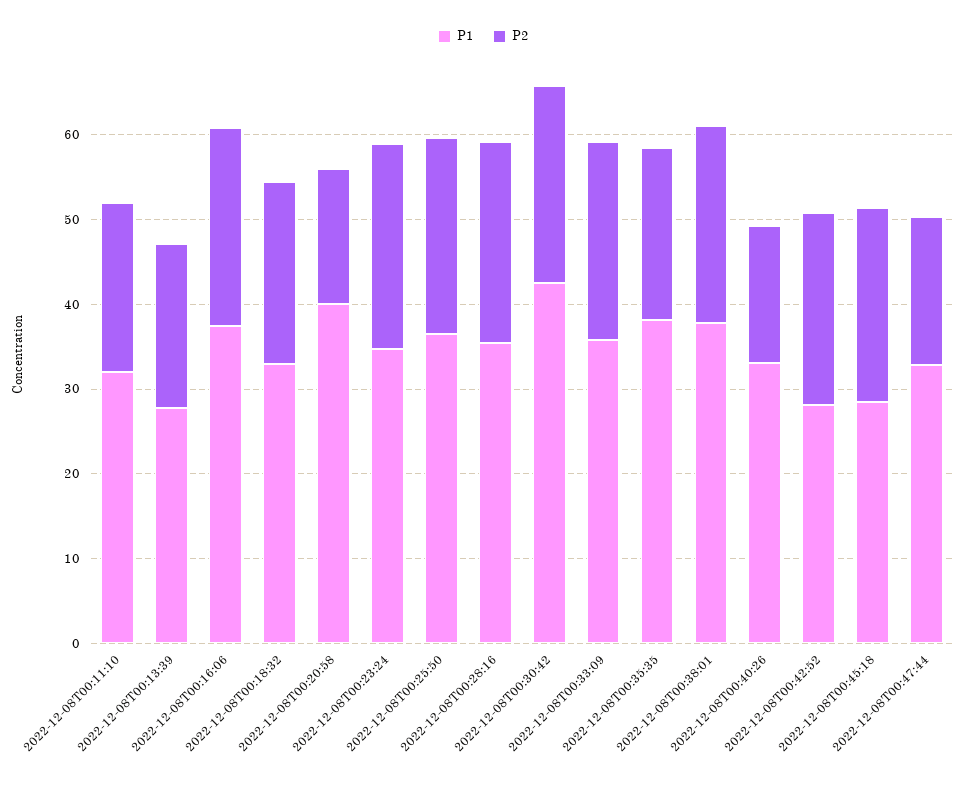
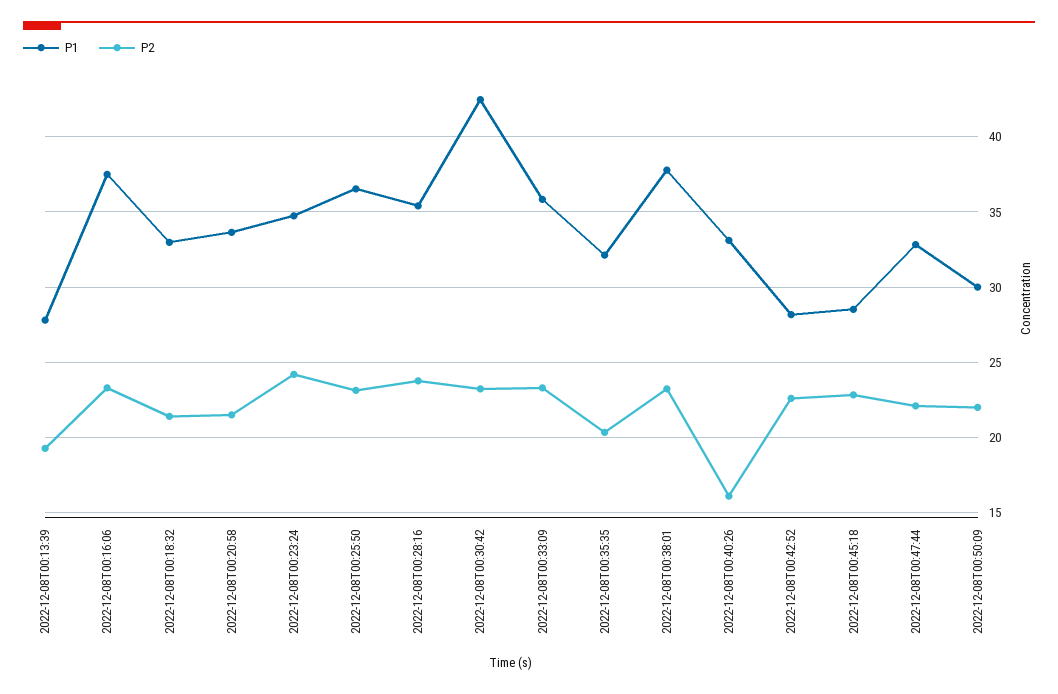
P1, 2022-12-08T00:11:10: 32 -> none
P2, 2022-12-08T00:11:10: 20 -> none
P1, 2022-12-08T00:20:58: 40 -> 33.5
P2, 2022-12-08T00:20:58: 16 -> 21.5
P1, 2022-12-08T00:35:35: 38 -> 32
P2, 2022-12-08T00:47:44: 18 -> 22
P1, 2022-12-08T00:50:09: none -> 30
P2, 2022-12-08T00:50:09: none -> 22

